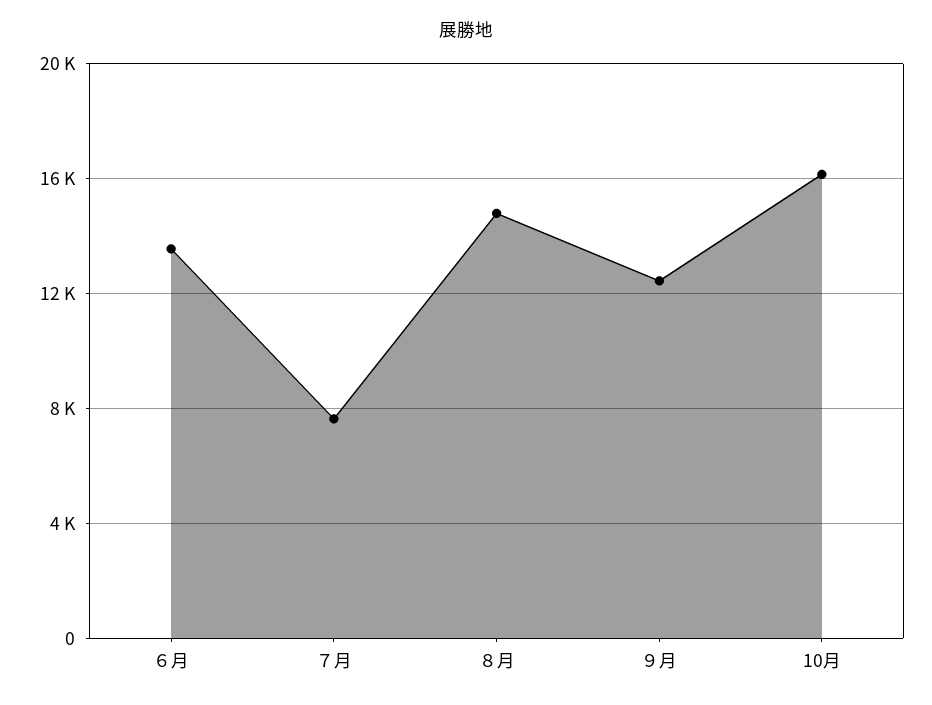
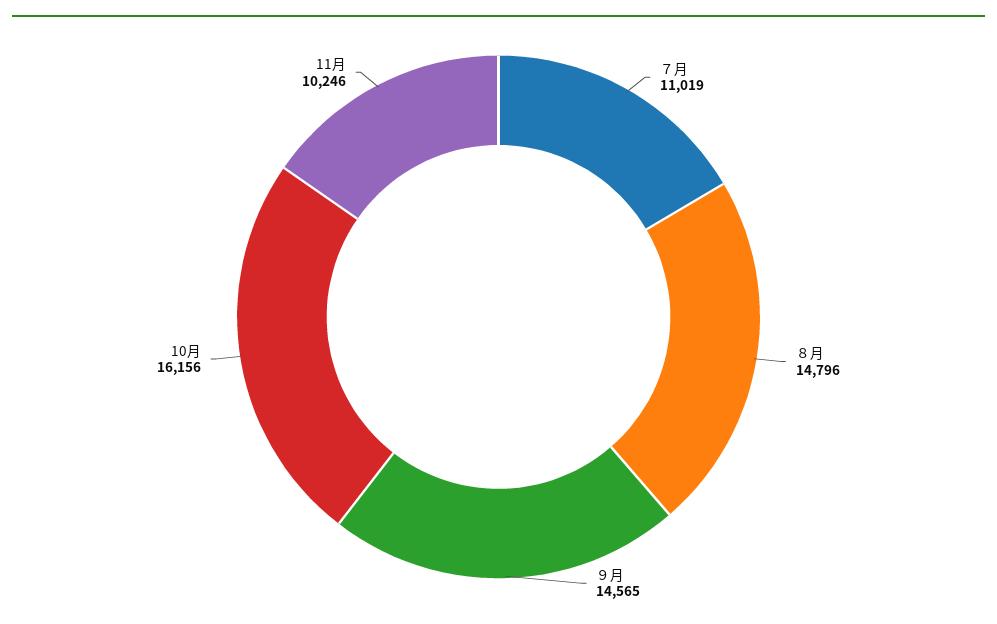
６月: 13500 -> none
７月: 7500 -> 11019
９月: 12500 -> 14565
11月: none -> 10246

